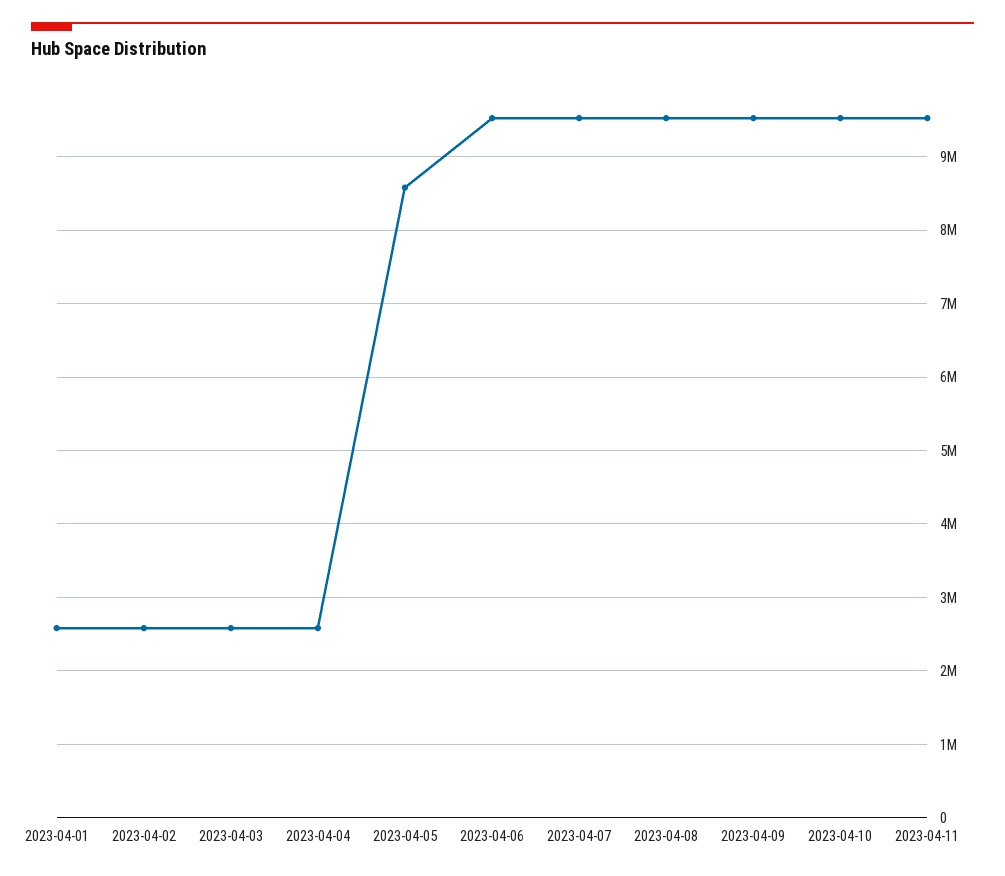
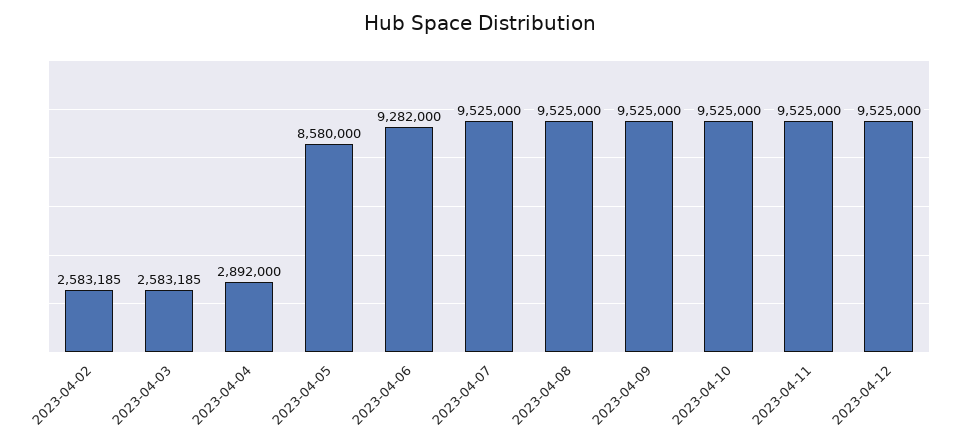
2023-04-01: 2600000 -> none
2023-04-04: 2600000 -> 2892000
2023-04-06: 9500000 -> 9282000
2023-04-12: none -> 9525000

